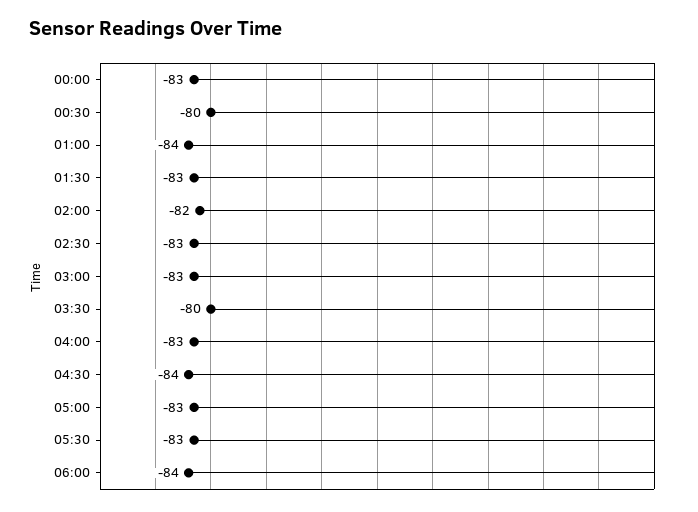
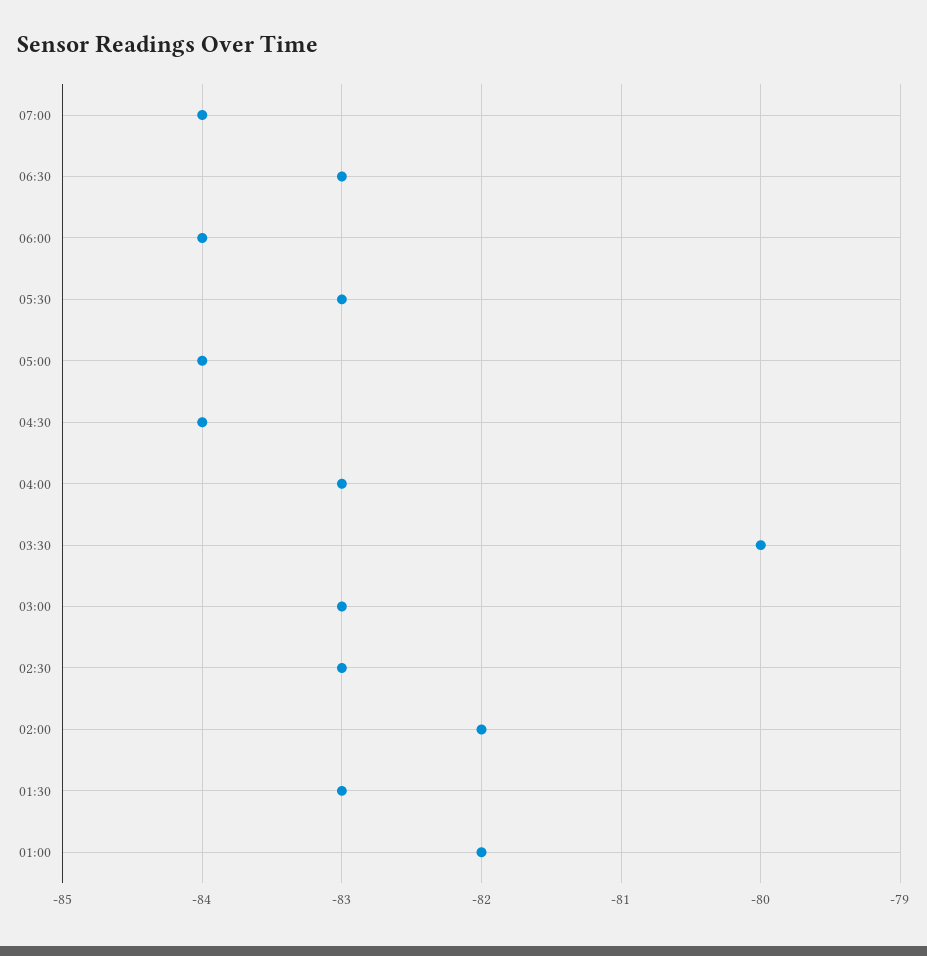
00:00: -83 -> none
00:30: -80 -> none
01:00: -84 -> -82
05:00: -83 -> -84
07:00: none -> -84
06:30: none -> -83

